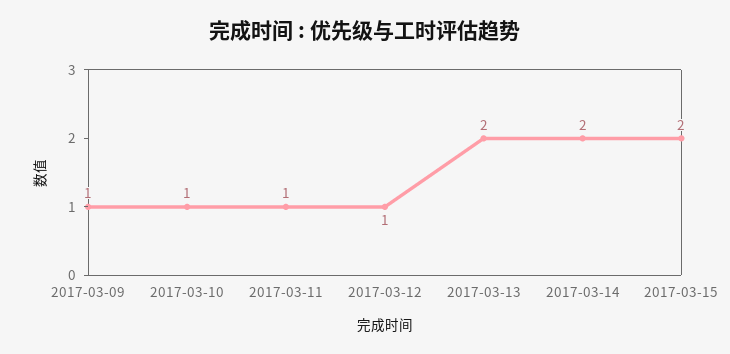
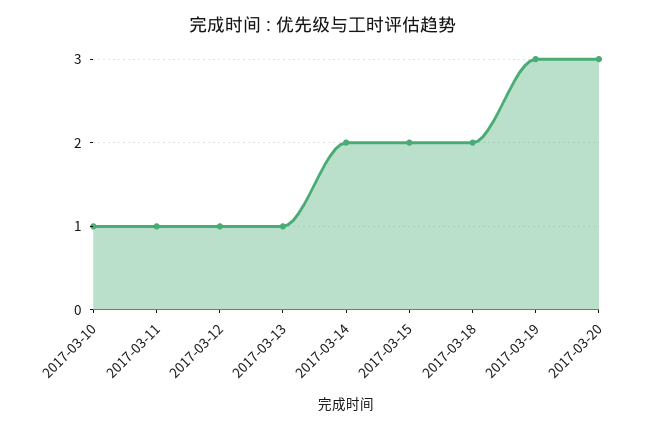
2017-03-09: 1 -> none
2017-03-13: 2 -> 1
2017-03-18: none -> 2
2017-03-19: none -> 3
2017-03-20: none -> 3

